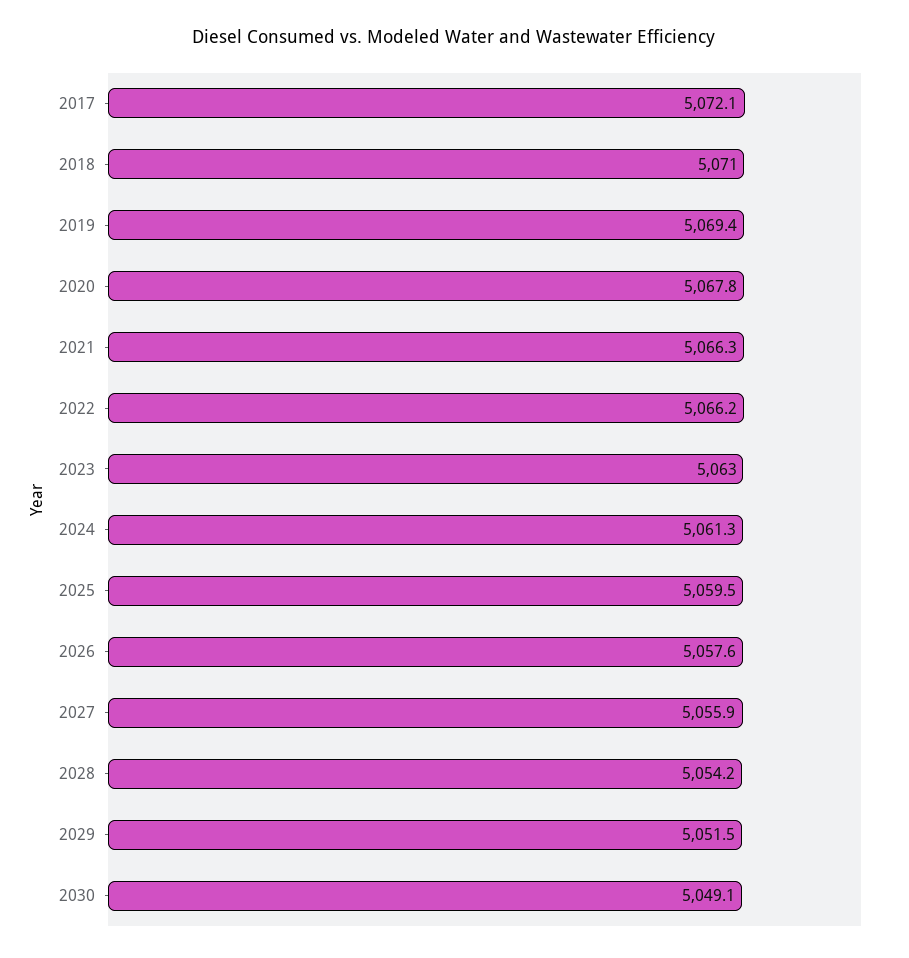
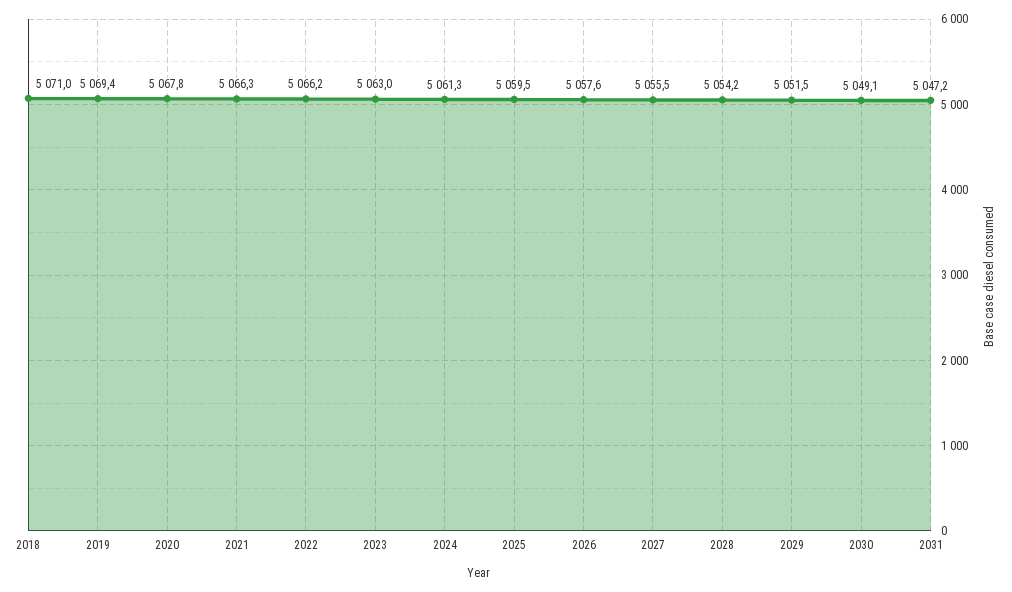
2017: 5072.1 -> none
2027: 5055.9 -> 5055.5
2031: none -> 5047.2

